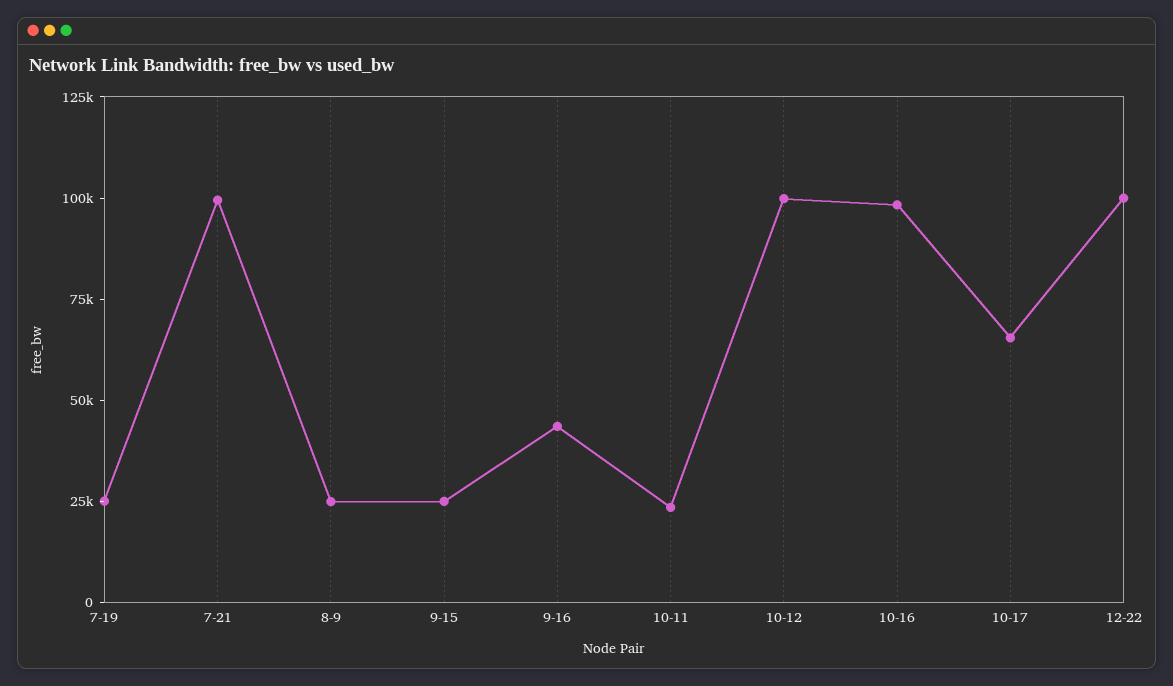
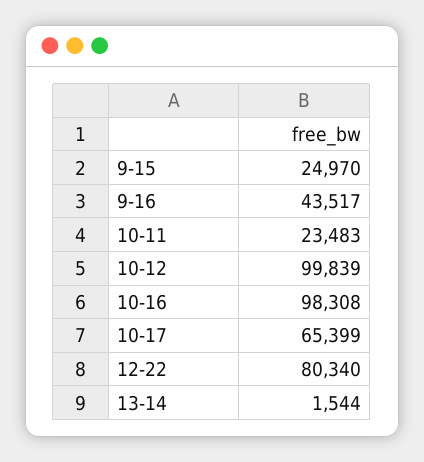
7-19: 25000 -> none
7-21: 100000 -> none
8-9: 25000 -> none
12-22: 100000 -> 80340
13-14: none -> 1544

